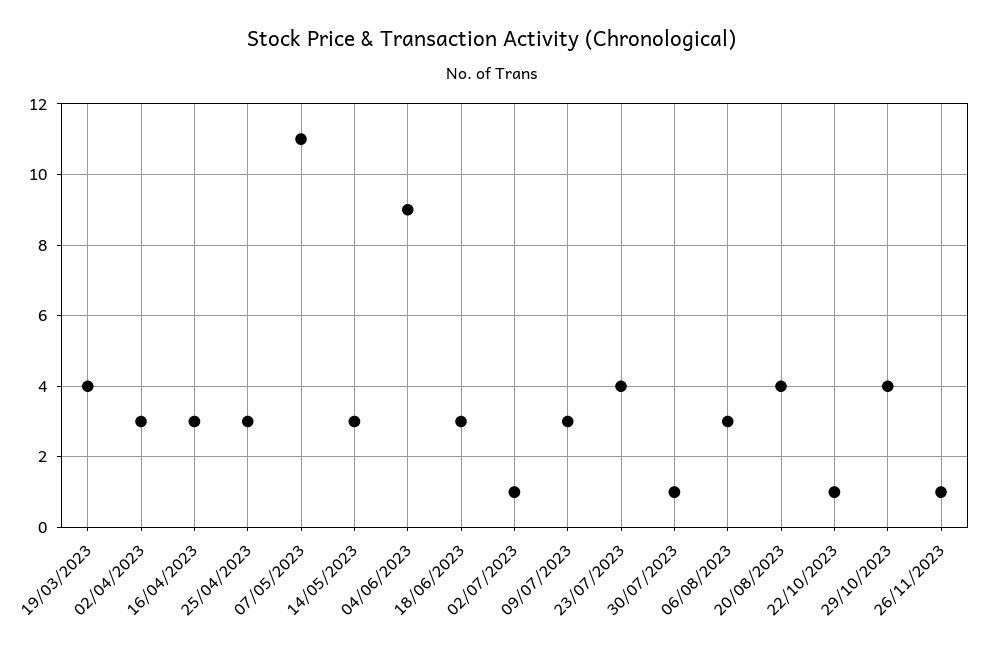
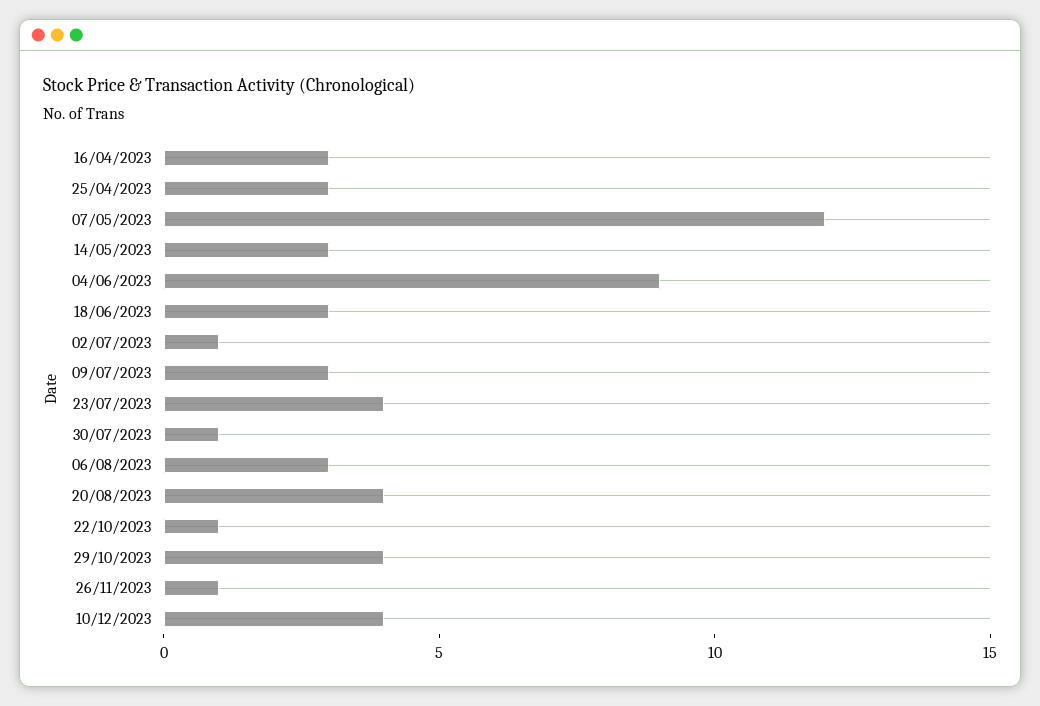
19/03/2023: 4 -> none
02/04/2023: 3 -> none
07/05/2023: 11 -> 12
10/12/2023: none -> 4

